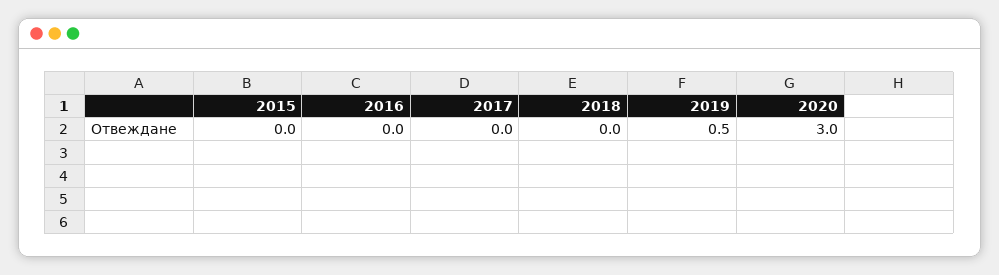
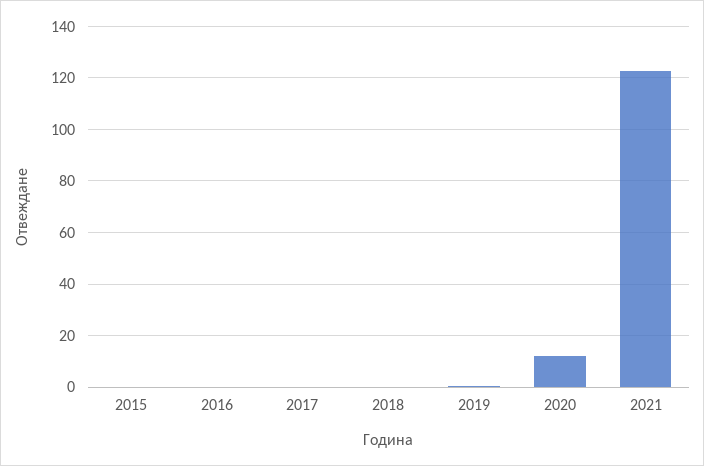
2020: 3 -> 12.5
2021: none -> 122.5

